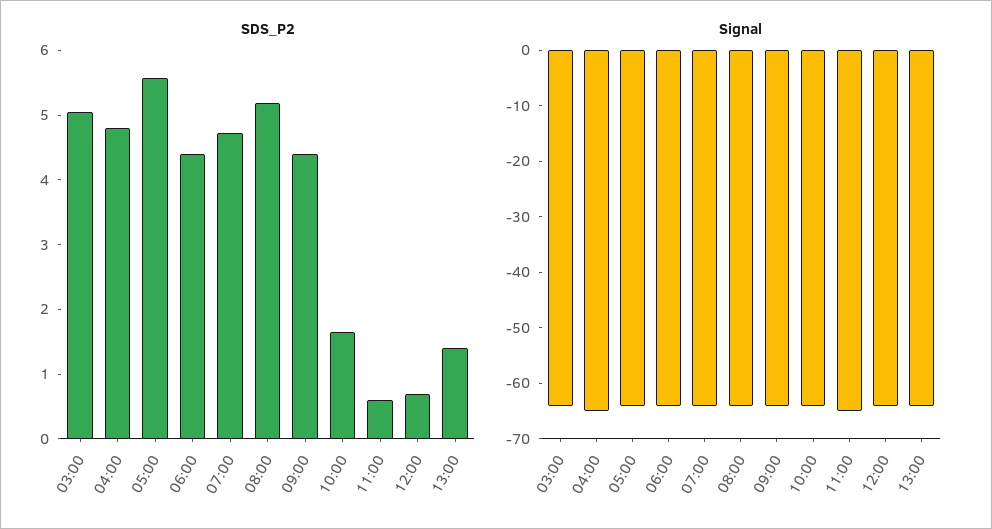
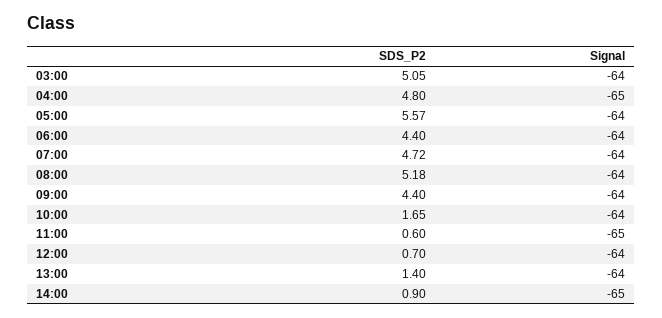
SDS_P2, 14:00: none -> 0.9
Signal, 14:00: none -> -65

